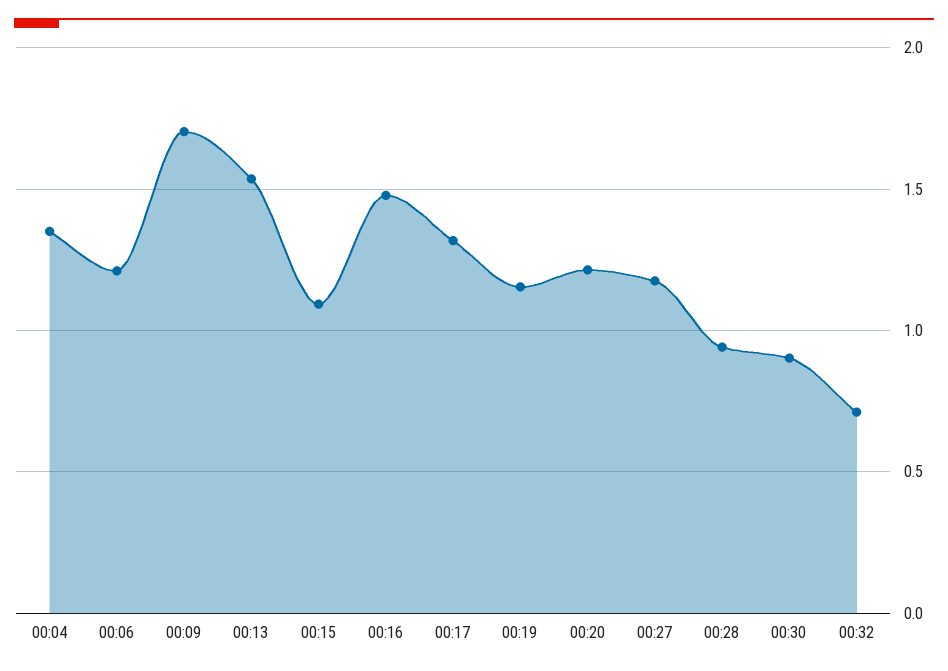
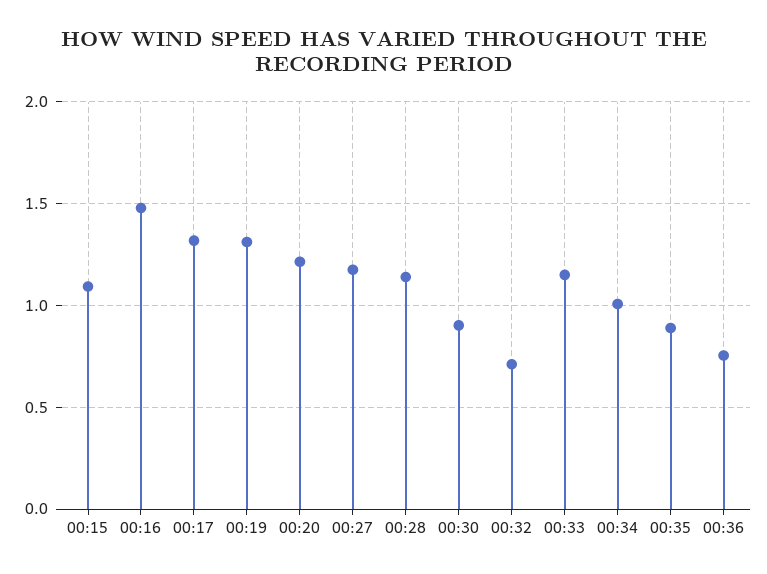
00:04: 1.35 -> none
00:06: 1.2 -> none
00:09: 1.7 -> none
00:13: 1.55 -> none
00:19: 1.15 -> 1.3
00:28: 0.95 -> 1.15
00:33: none -> 1.15
00:34: none -> 1
00:35: none -> 0.9
00:36: none -> 0.75

